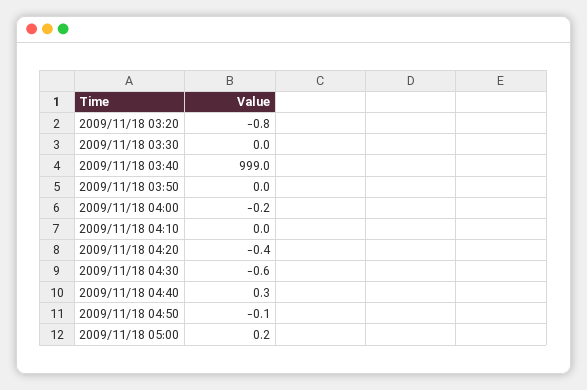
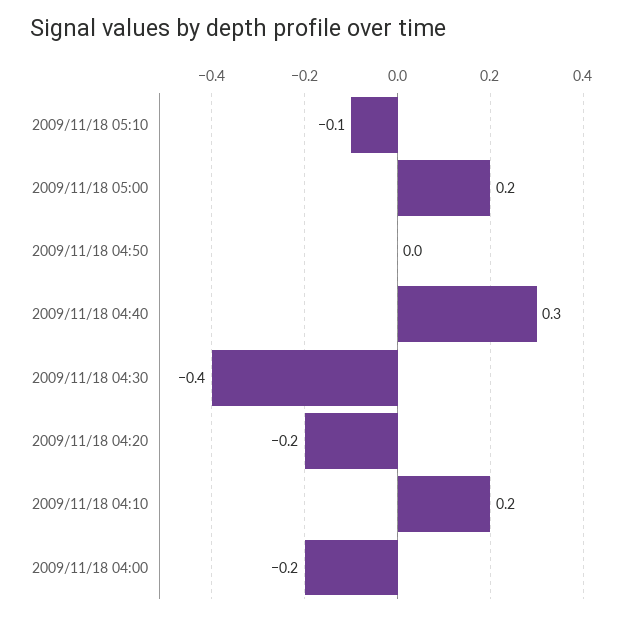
2009/11/18 03:20: -0.8 -> none
2009/11/18 03:30: 0 -> none
2009/11/18 03:40: 999 -> none
2009/11/18 03:50: 0 -> none
2009/11/18 04:10: 0 -> 0.2
2009/11/18 04:20: -0.4 -> -0.2
2009/11/18 04:30: -0.6 -> -0.4
2009/11/18 04:50: -0.1 -> 0
2009/11/18 05:10: none -> -0.1

